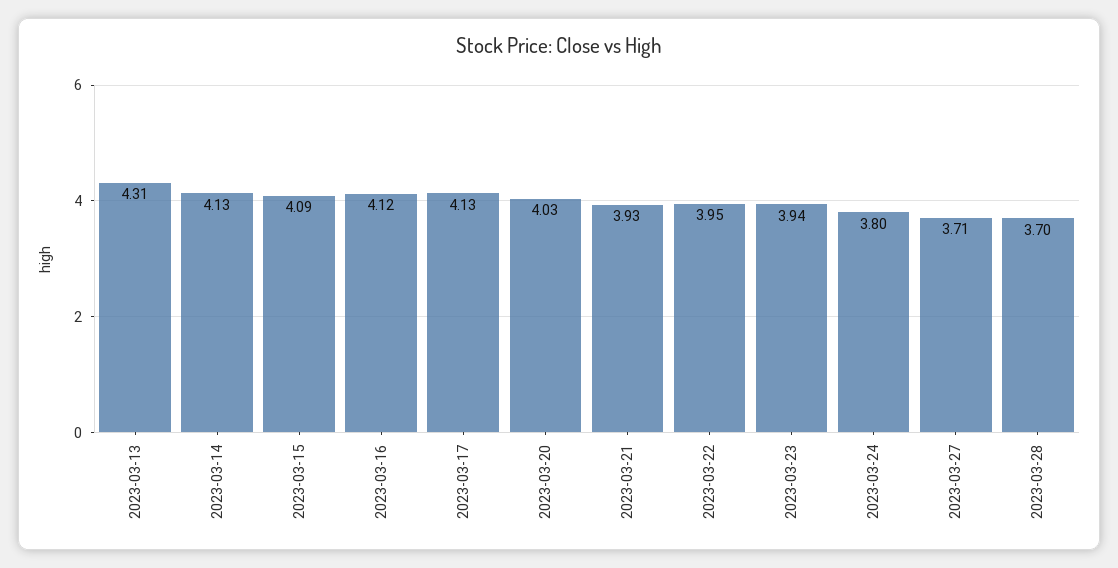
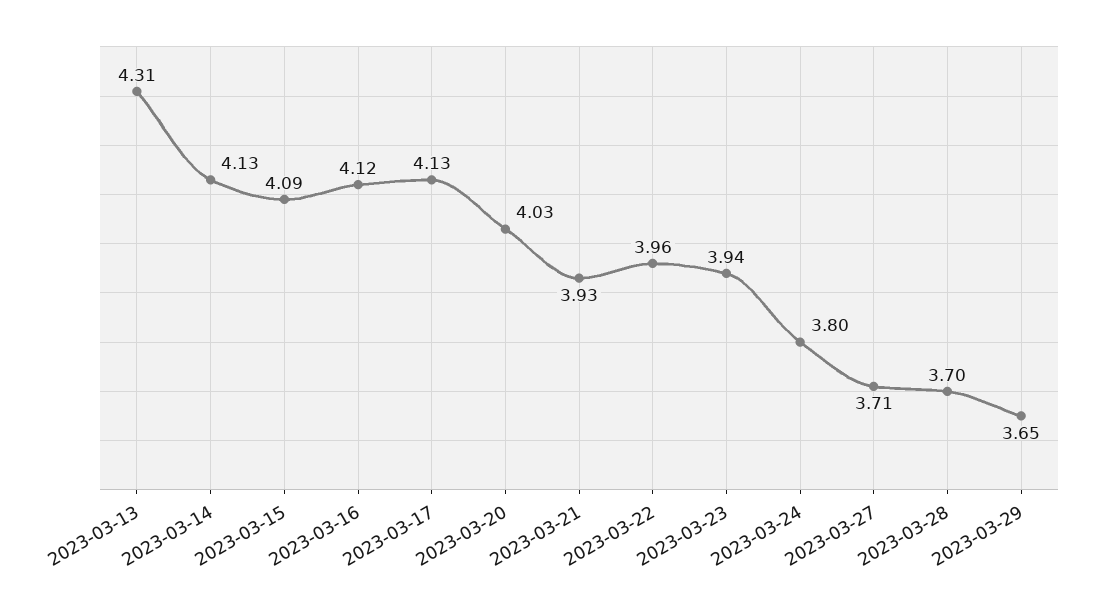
2023-03-22: 3.95 -> 3.96
2023-03-29: none -> 3.65

